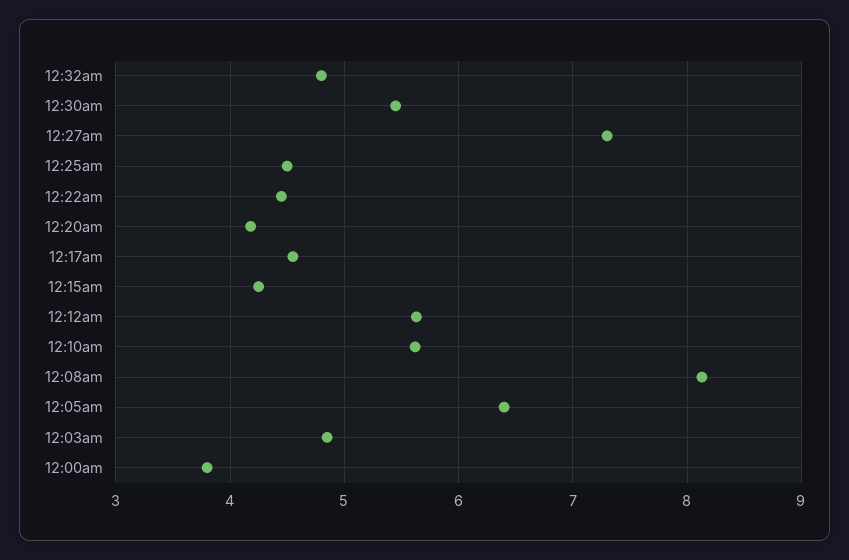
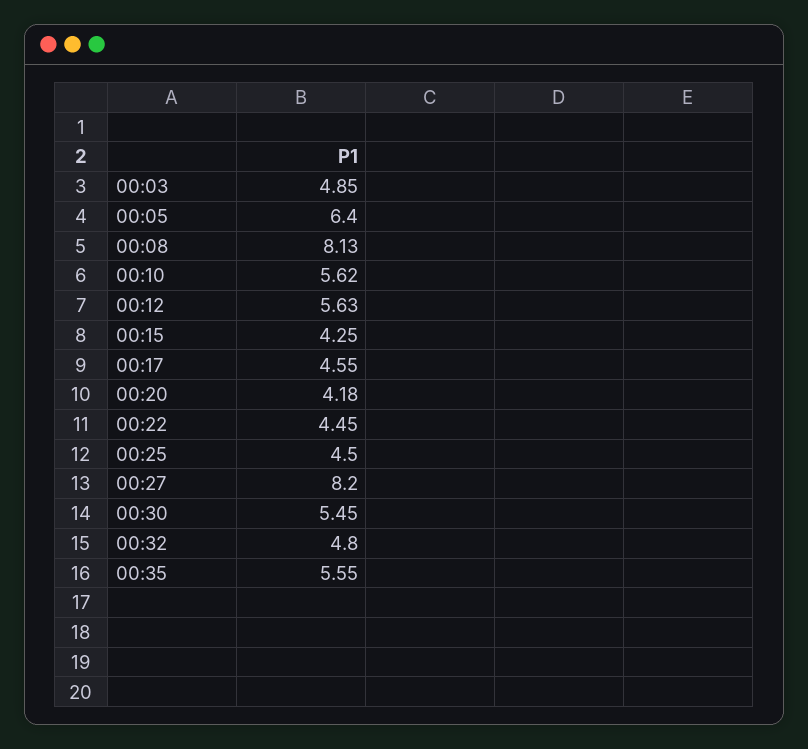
12:27am: 7.3 -> 8.2
12:00am: 3.8 -> none
00:35: none -> 5.55

